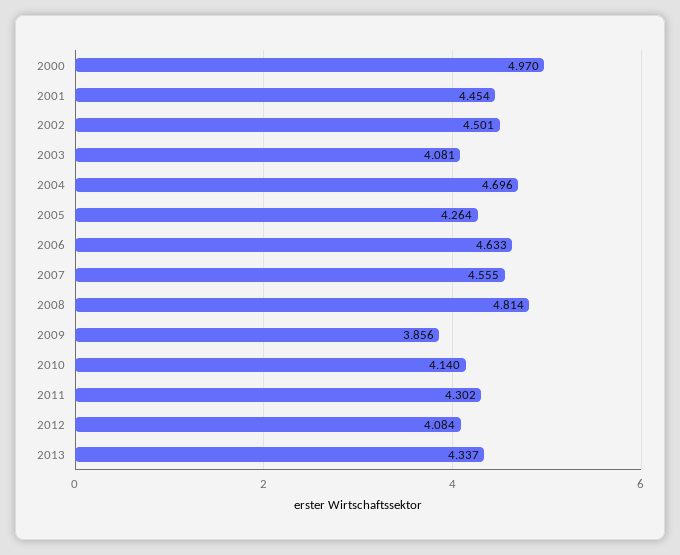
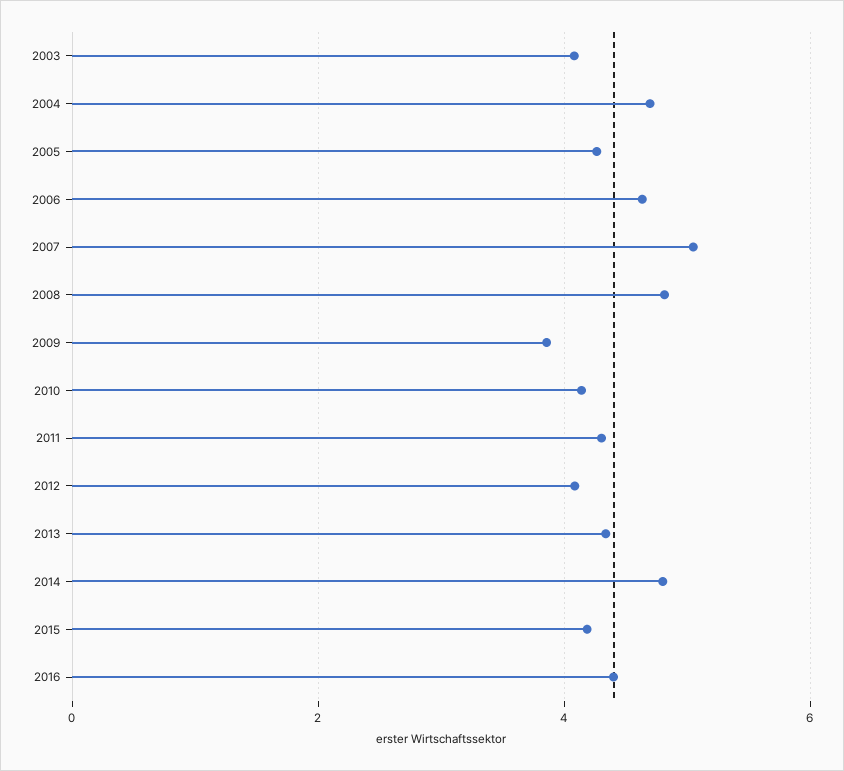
2000: 4.97 -> none
2001: 4.454 -> none
2002: 4.501 -> none
2007: 4.555 -> 5
2014: none -> 4.8
2015: none -> 4.2
2016: none -> 4.4

